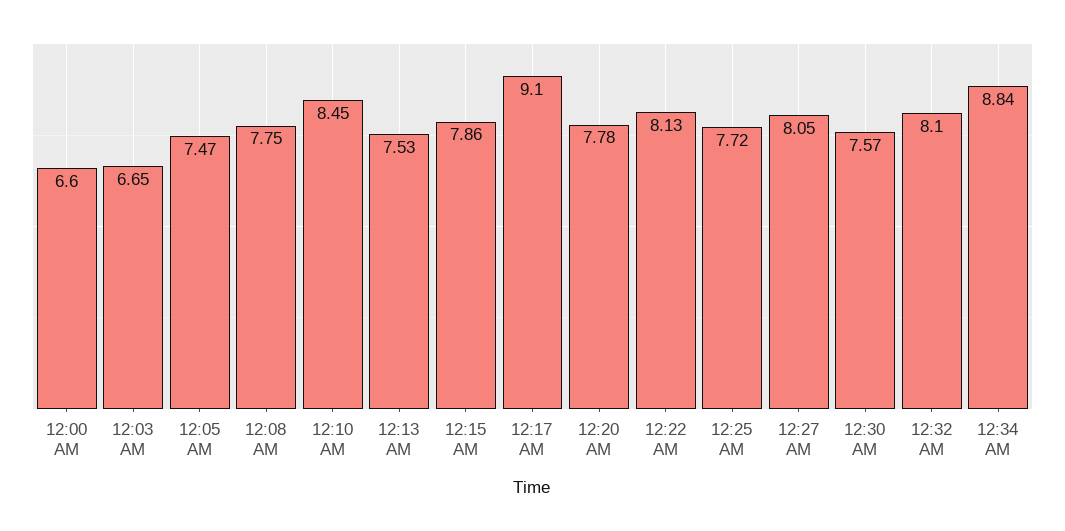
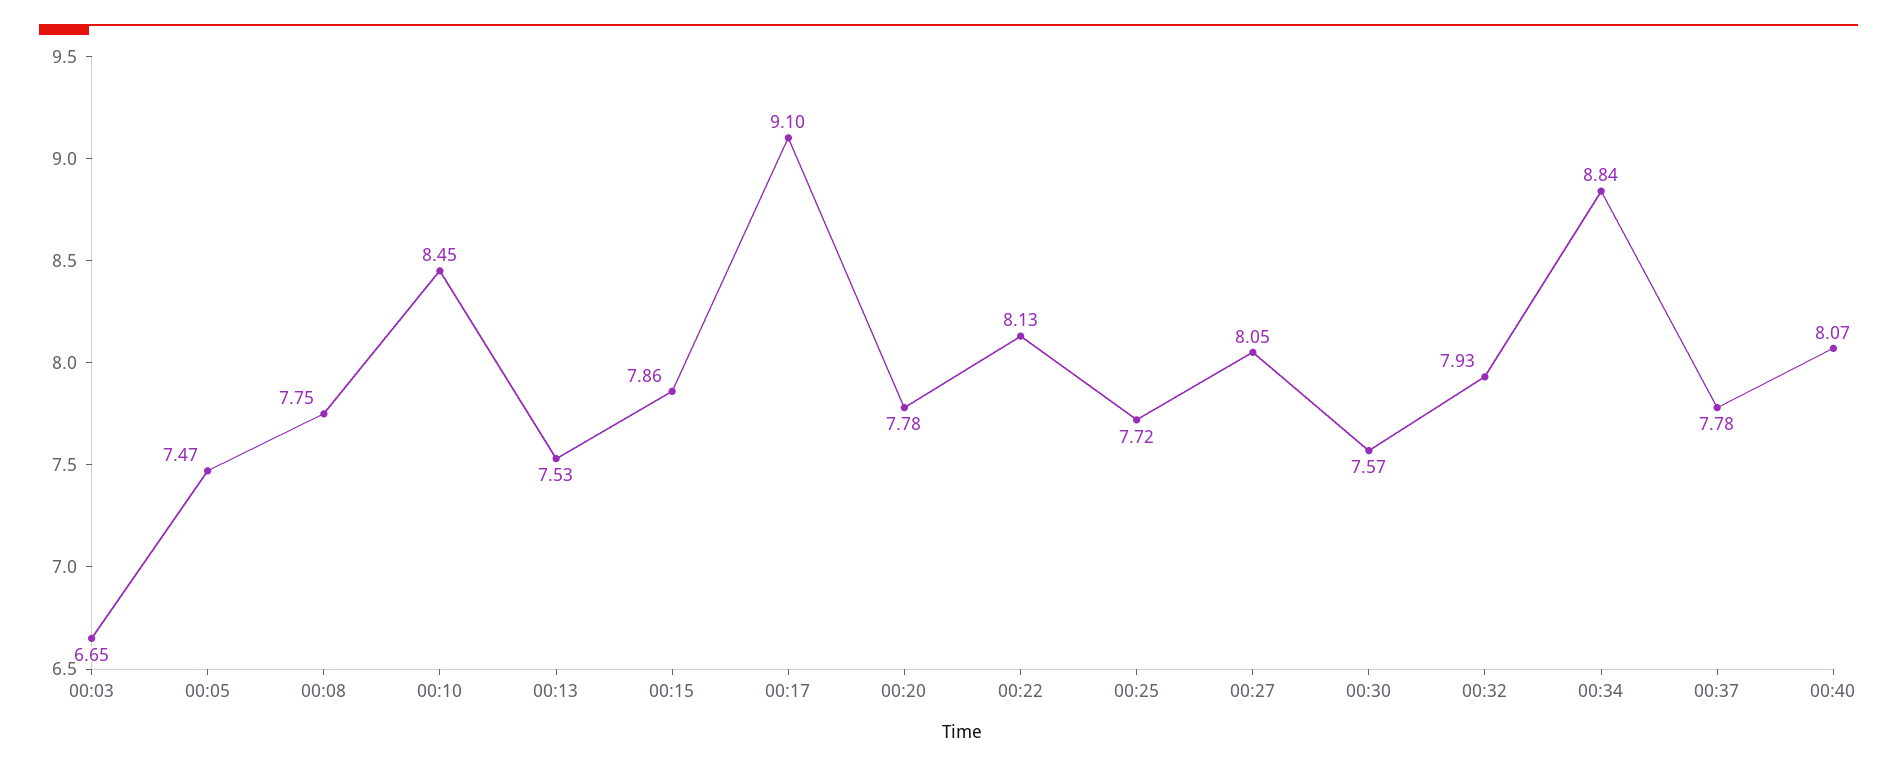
12:00 AM: 6.6 -> none
12:32 AM: 8.1 -> 7.93
00:37: none -> 7.78
00:40: none -> 8.07

